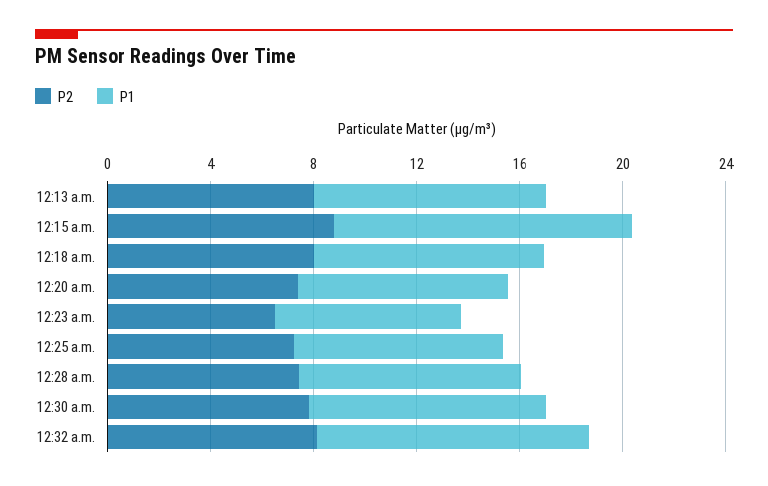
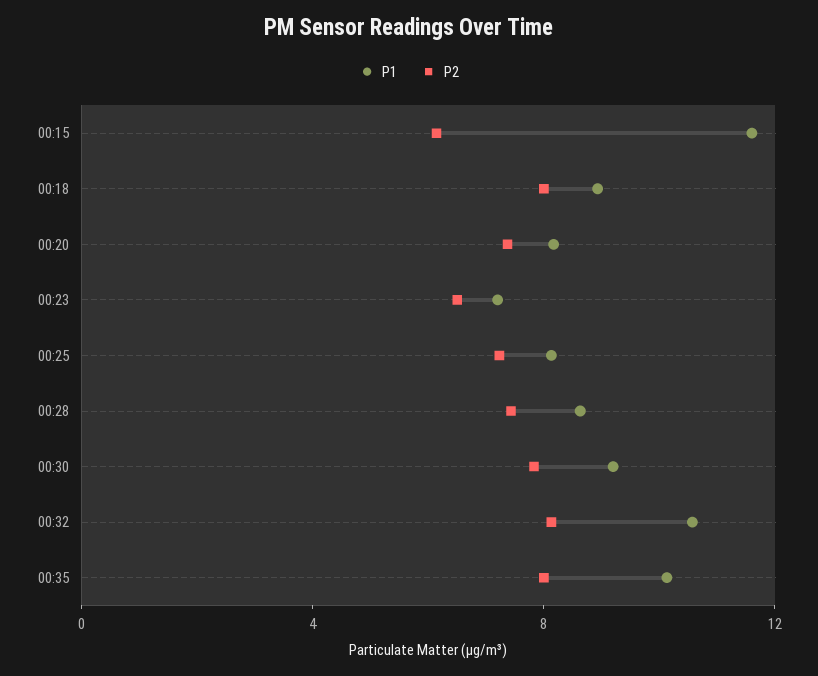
P2, 12:13 a.m.: 8 -> none
P1, 12:13 a.m.: 9 -> none
P2, 12:15 a.m.: 9 -> 6
P1, 00:35: none -> 10
P2, 00:35: none -> 8

